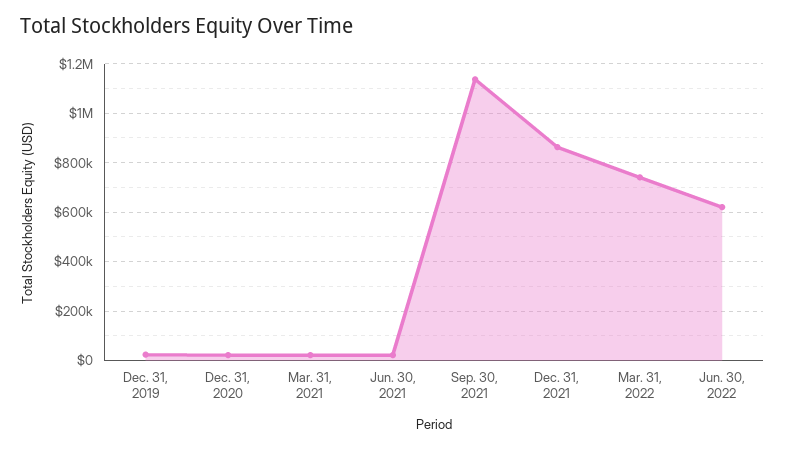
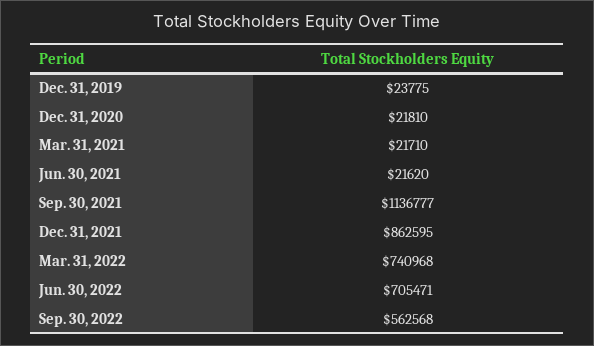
Jun. 30, 2022: 625000 -> 705471
Sep. 30, 2022: none -> 562568

